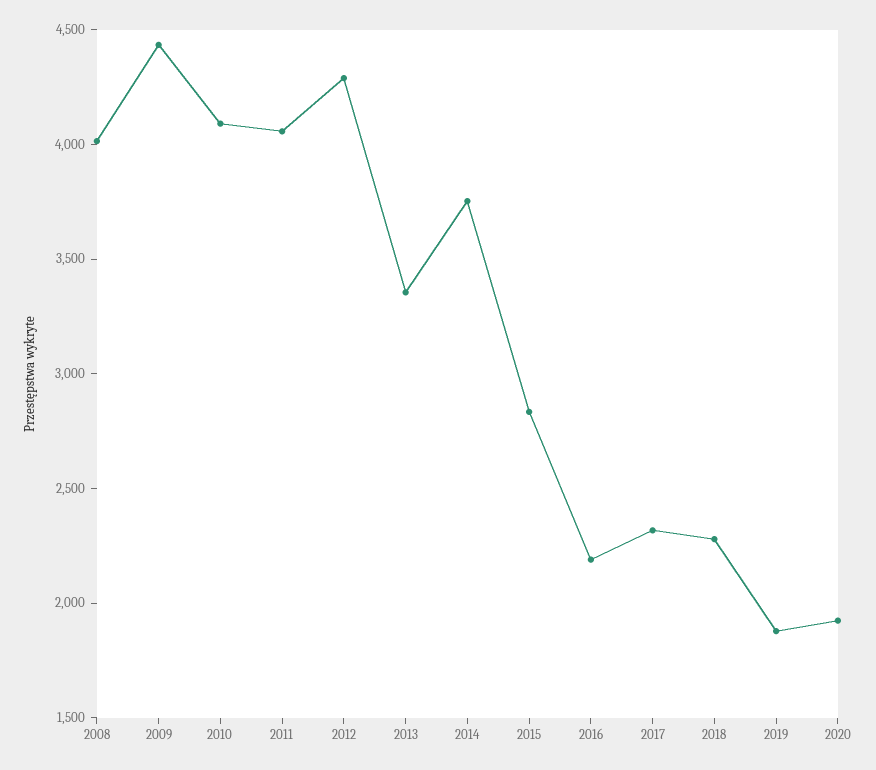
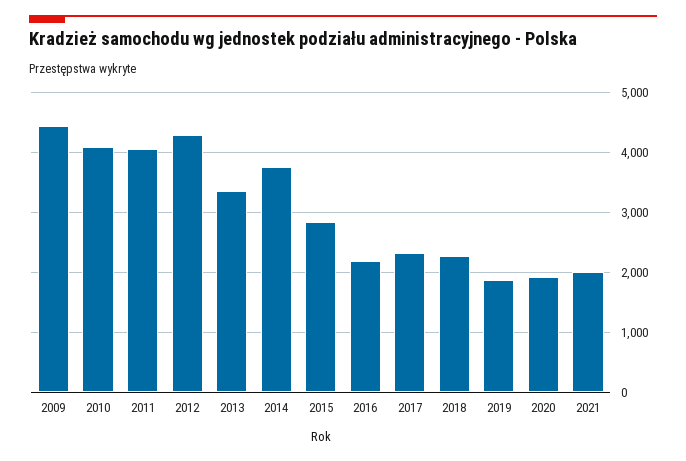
2008: 4000 -> none
2021: none -> 2000

